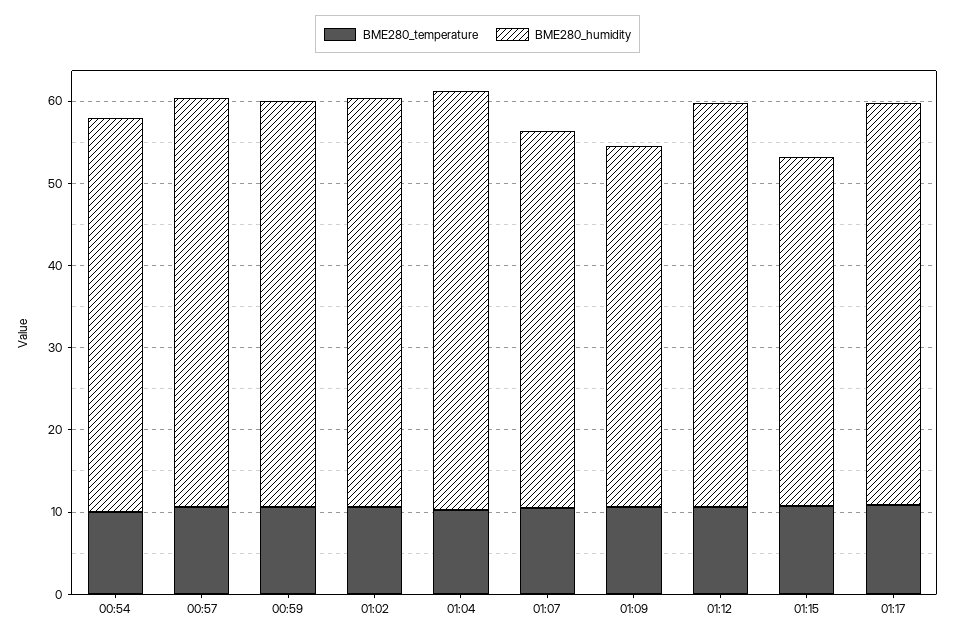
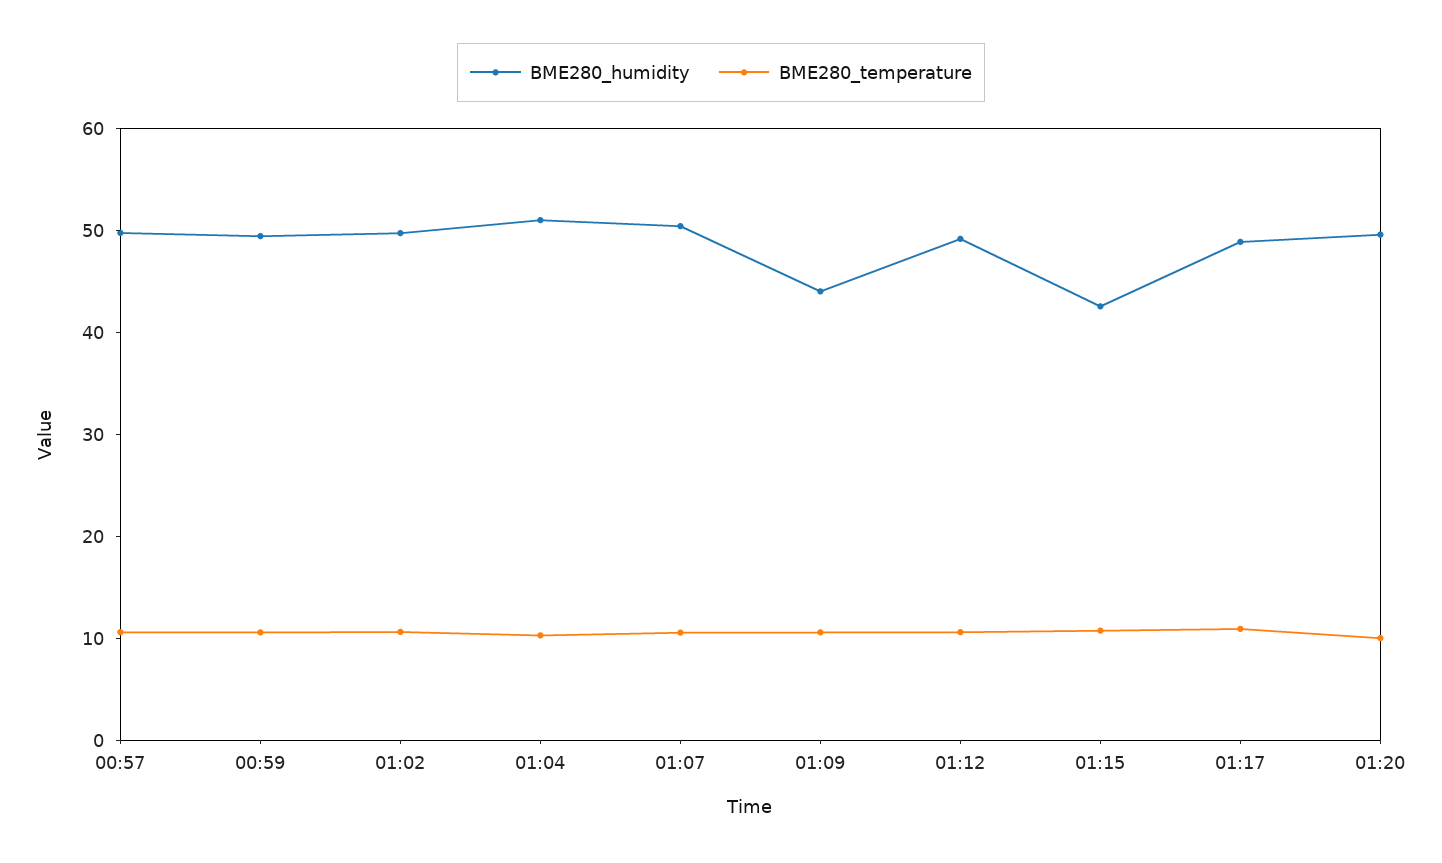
BME280_temperature, 00:54: 10 -> none
BME280_humidity, 00:54: 48 -> none
BME280_humidity, 01:07: 46 -> 50
BME280_humidity, 01:20: none -> 50
BME280_temperature, 01:20: none -> 10

